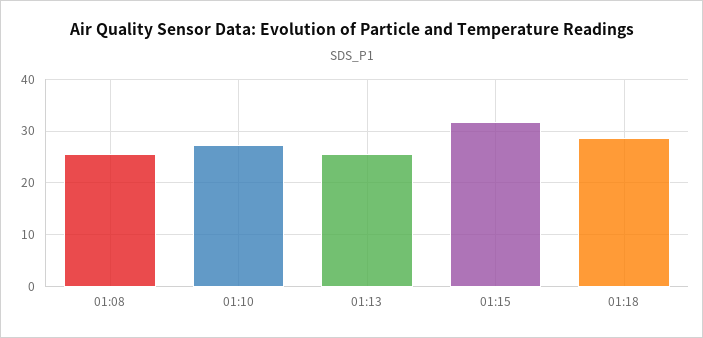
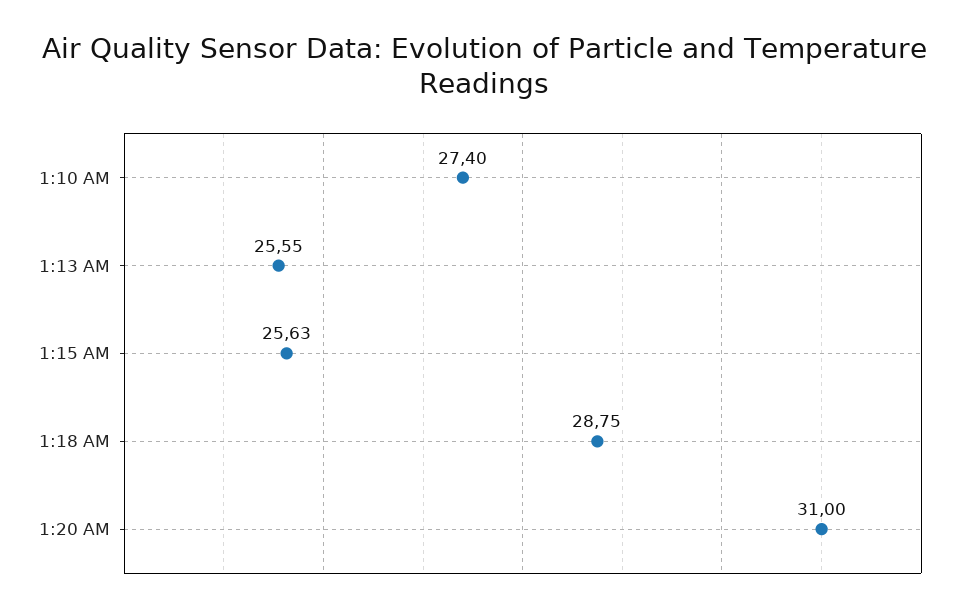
01:08: 26 -> none
01:15: 32 -> 25.63
1:20 AM: none -> 31

